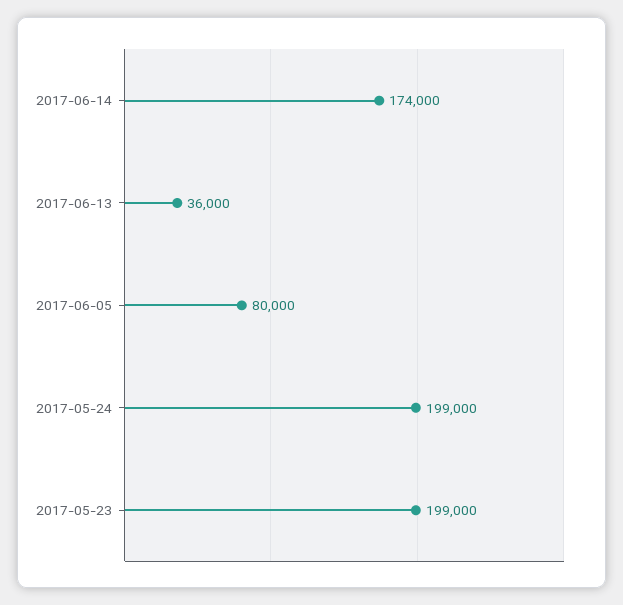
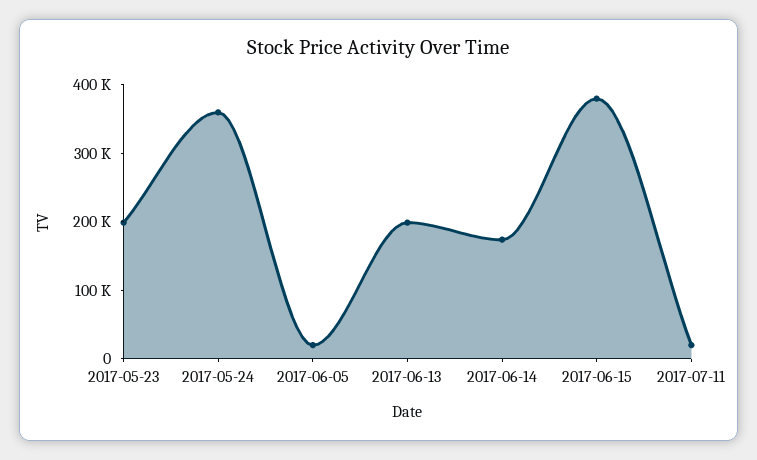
2017-06-13: 36000 -> 200000
2017-06-05: 80000 -> 20000
2017-05-24: 199000 -> 360000
2017-06-15: none -> 380000
2017-07-11: none -> 20000

